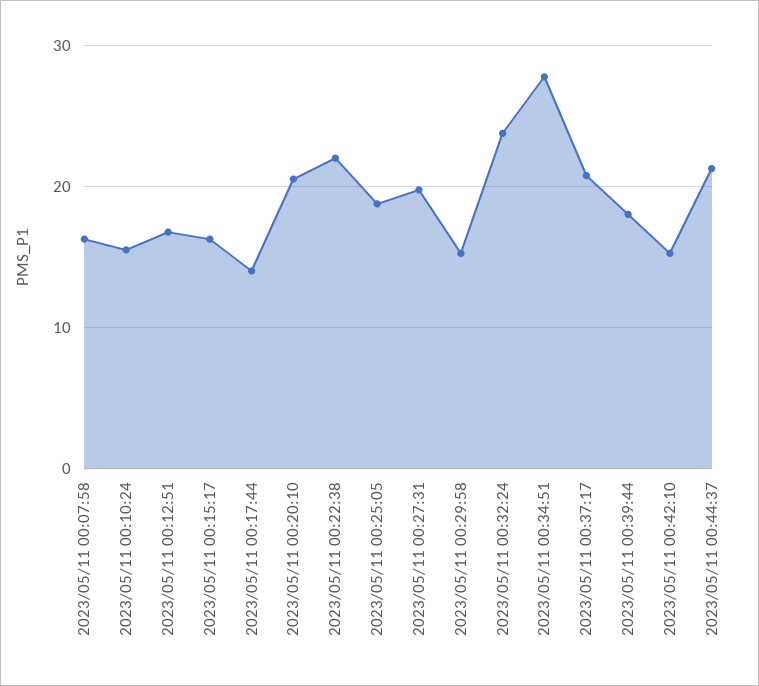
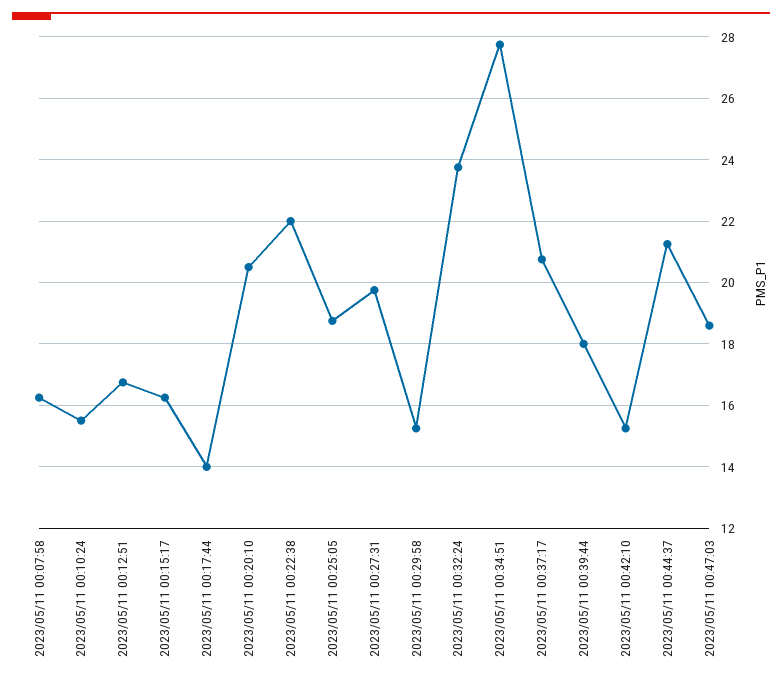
2023/05/11 00:47:03: none -> 18.6

